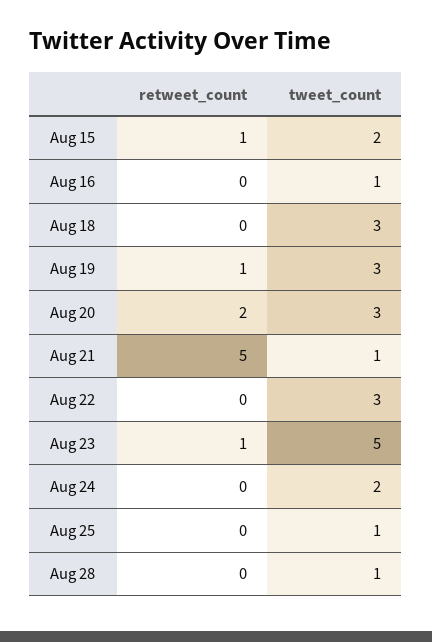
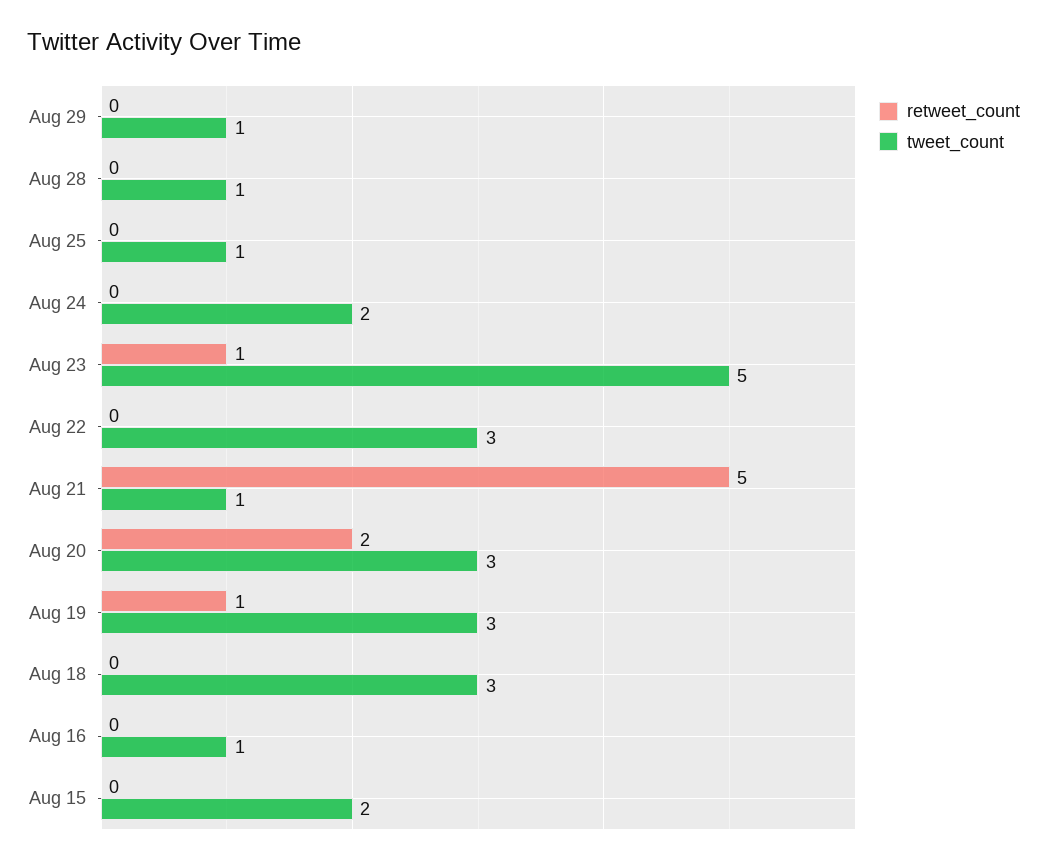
retweet_count, Aug 15: 1 -> 0
retweet_count, Aug 29: none -> 0
tweet_count, Aug 29: none -> 1

